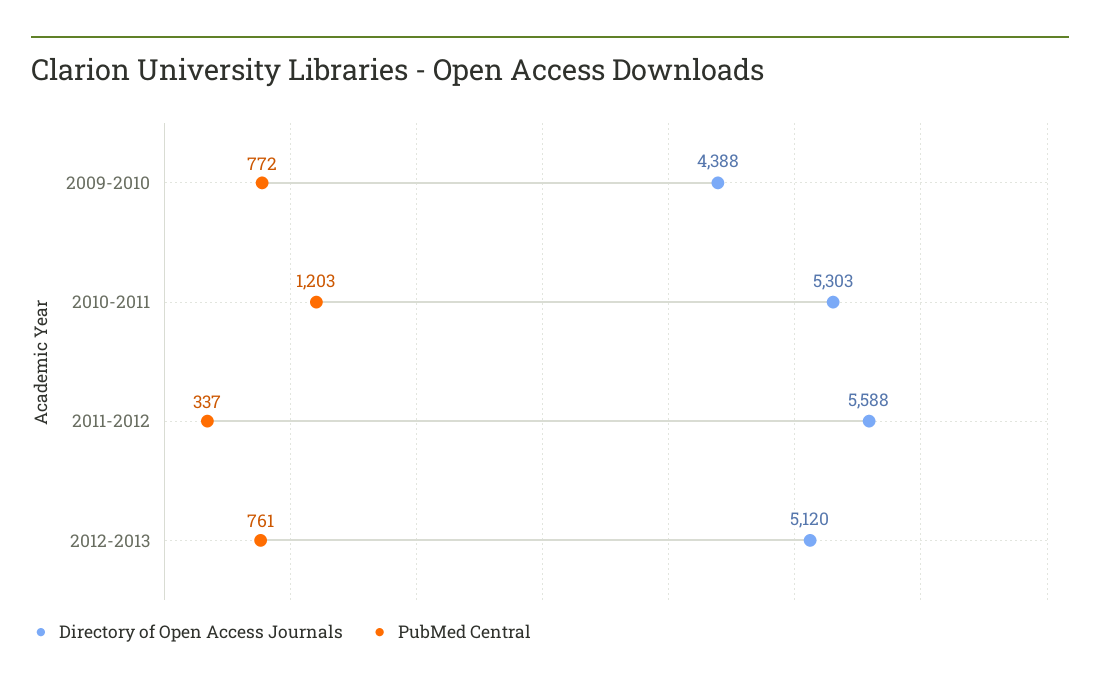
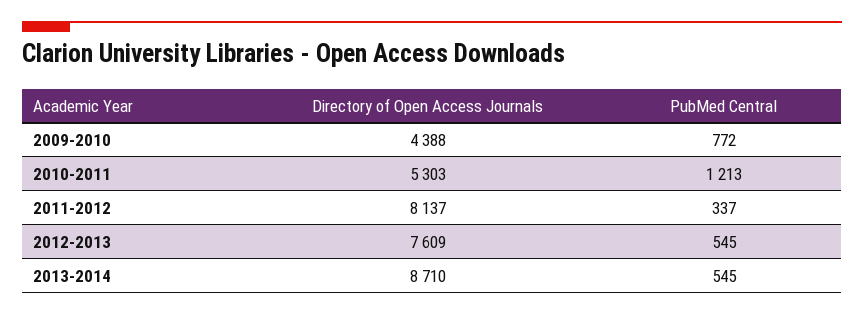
PubMed Central, 2010-2011: 1203 -> 1213
Directory of Open Access Journals, 2011-2012: 5588 -> 8137
Directory of Open Access Journals, 2012-2013: 5120 -> 7609
PubMed Central, 2012-2013: 761 -> 545
Directory of Open Access Journals, 2013-2014: none -> 8710
PubMed Central, 2013-2014: none -> 545

